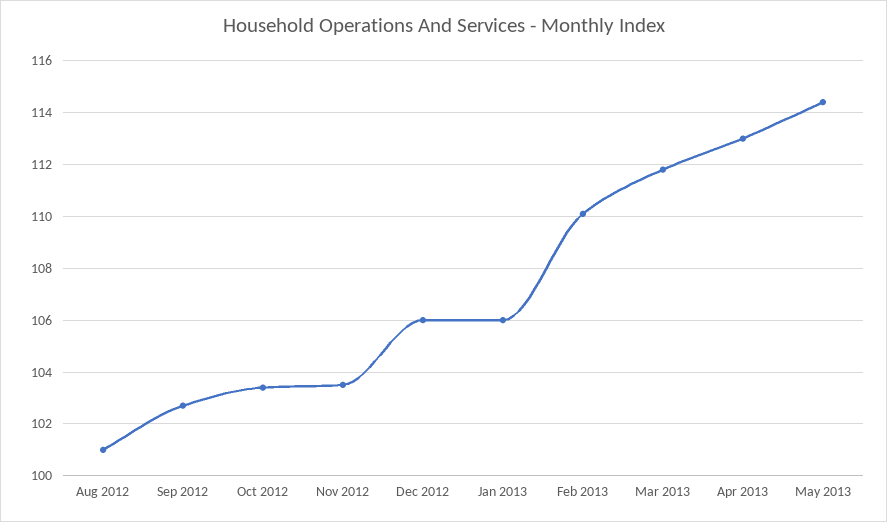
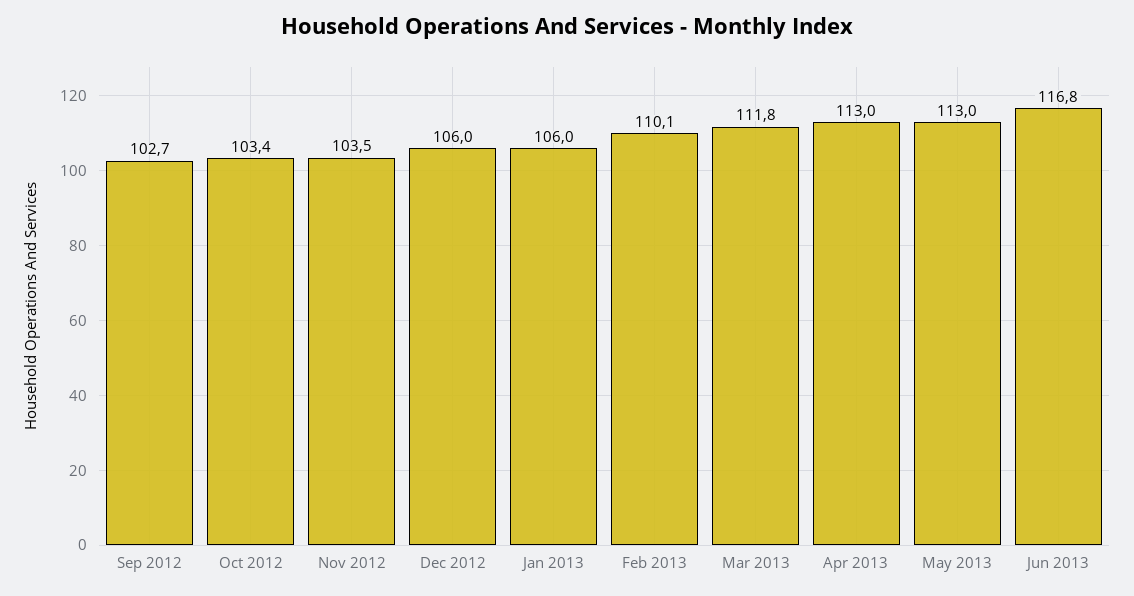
Aug 2012: 101 -> none
May 2013: 114.5 -> 113
Jun 2013: none -> 116.8

